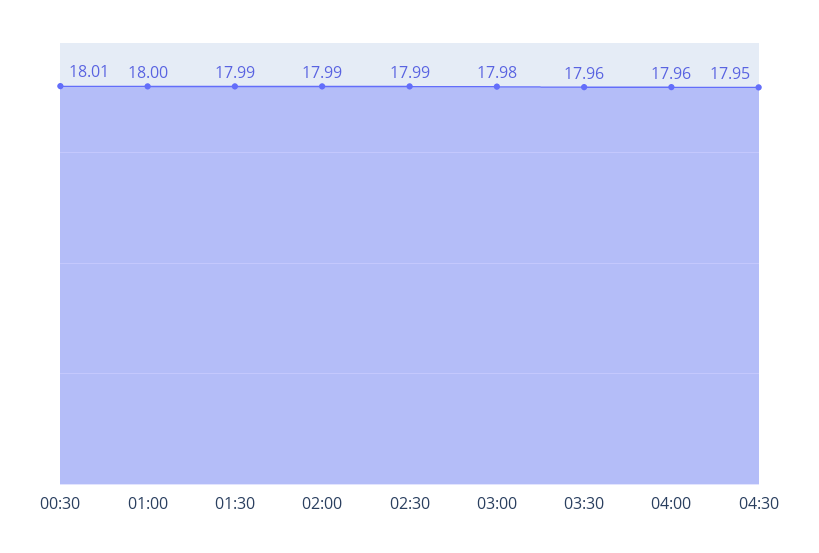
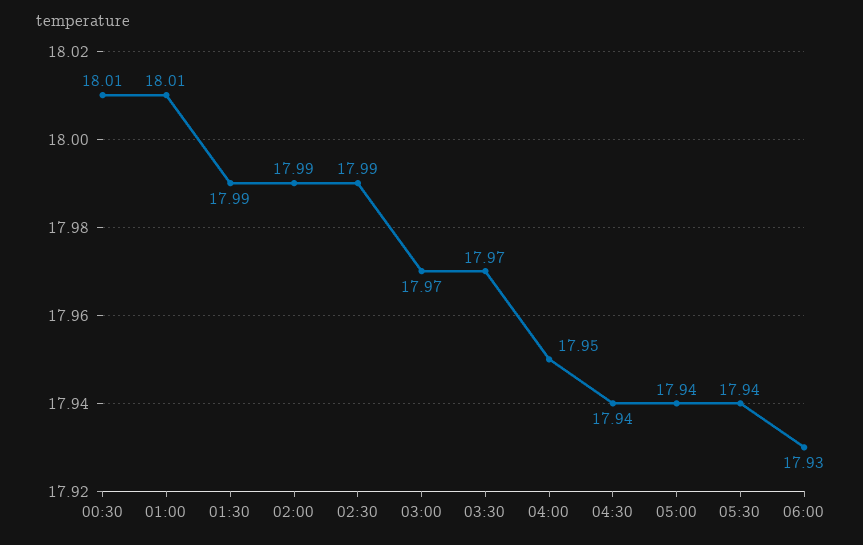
01:00: 18 -> 18.01
03:00: 17.98 -> 17.97
03:30: 17.96 -> 17.97
04:00: 17.96 -> 17.95
04:30: 17.95 -> 17.94
05:00: none -> 17.94
05:30: none -> 17.94
06:00: none -> 17.93

